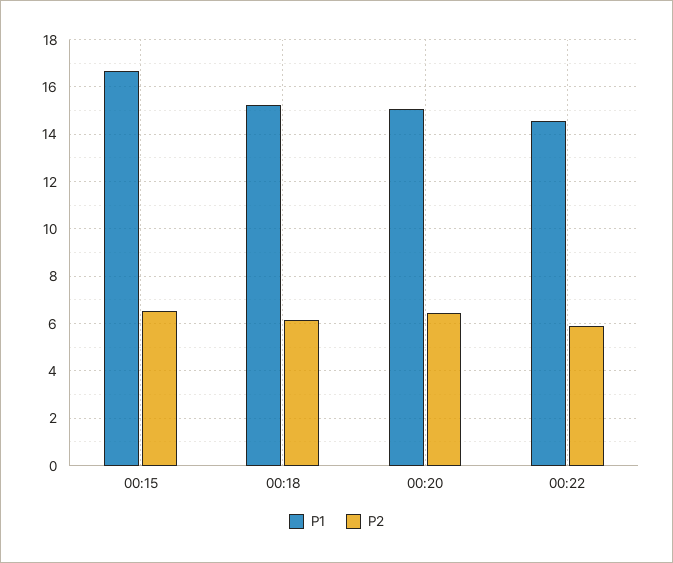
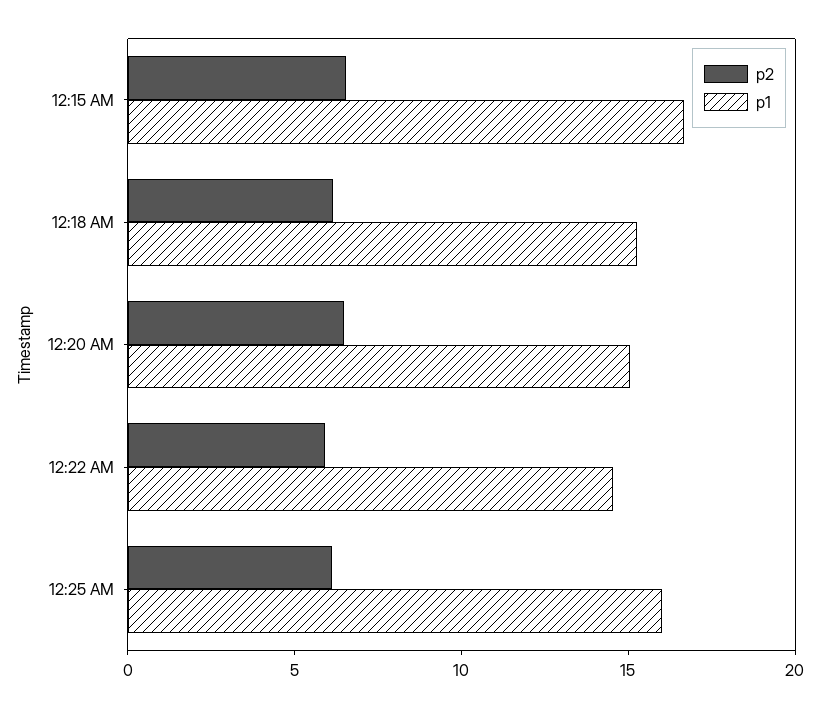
P2, 12:25 AM: none -> 6
P1, 12:25 AM: none -> 16

